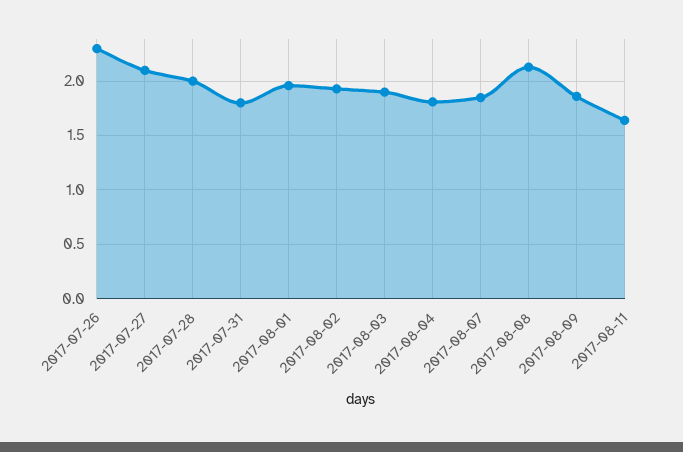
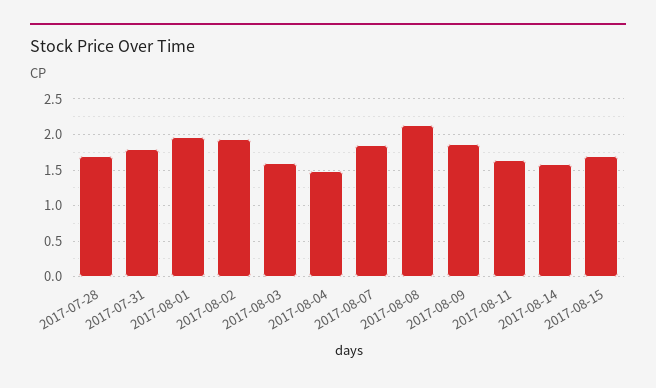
2017-07-26: 2.3 -> none
2017-07-27: 2.1 -> none
2017-07-28: 2 -> 1.7
2017-08-03: 1.9 -> 1.6
2017-08-04: 1.8 -> 1.5
2017-08-14: none -> 1.6
2017-08-15: none -> 1.7

